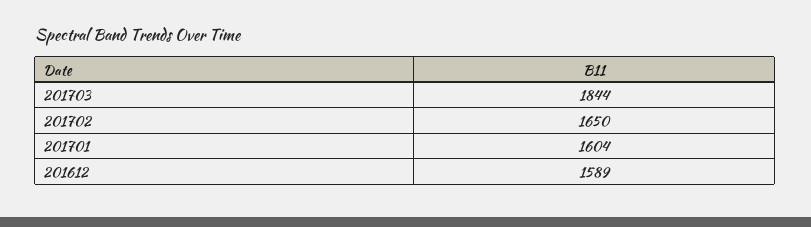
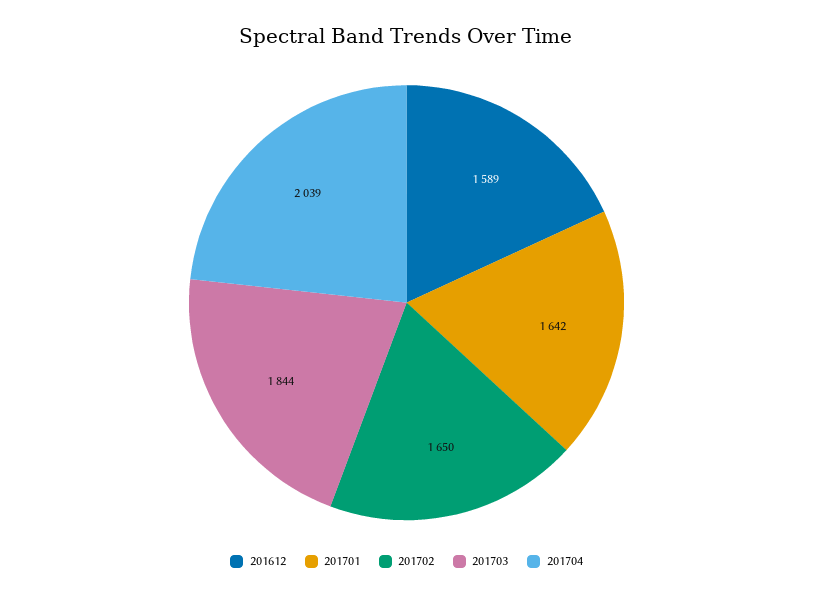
201701: 1604 -> 1642
201704: none -> 2039

